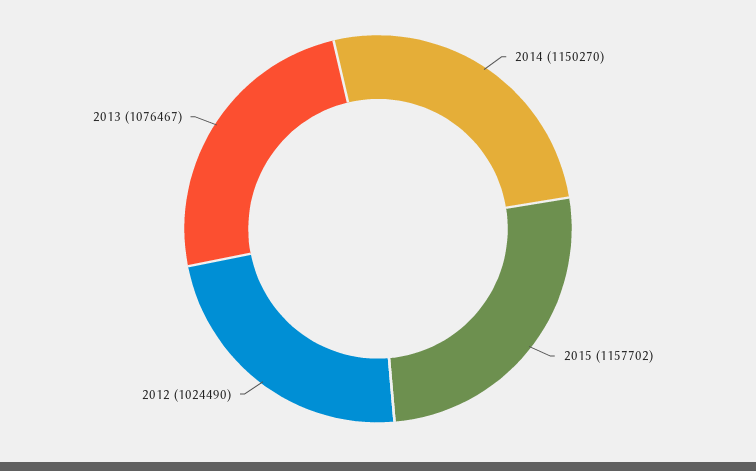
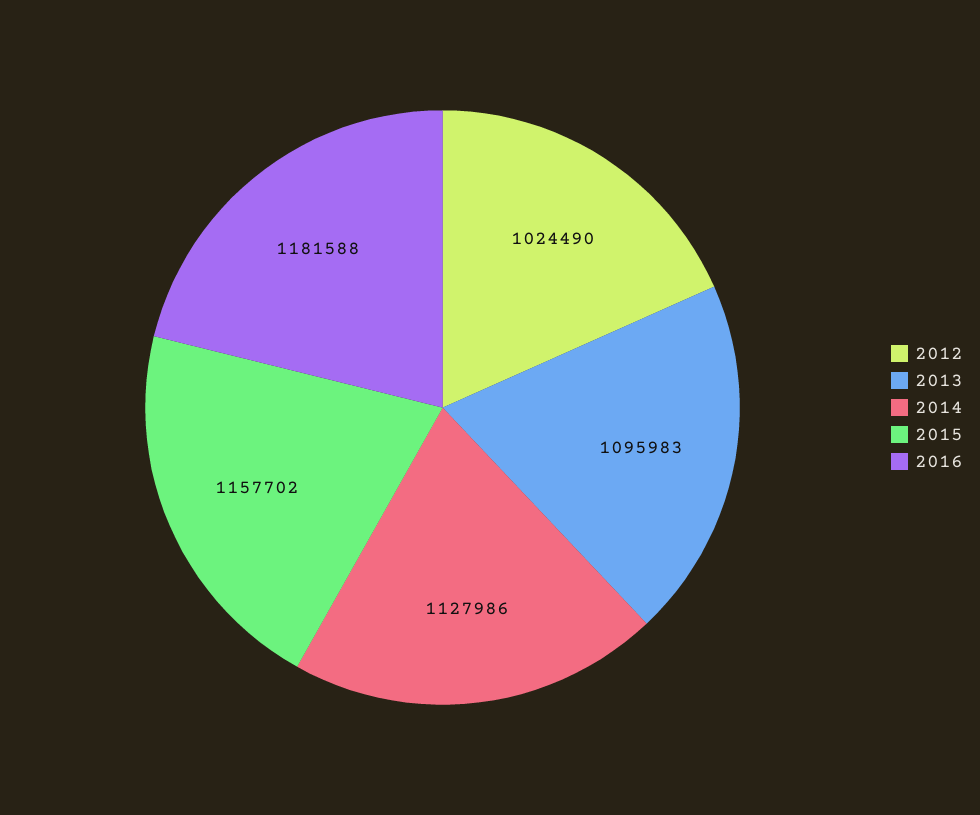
2014: 1150270 -> 1127986
2013: 1076467 -> 1095983
2016: none -> 1181588

